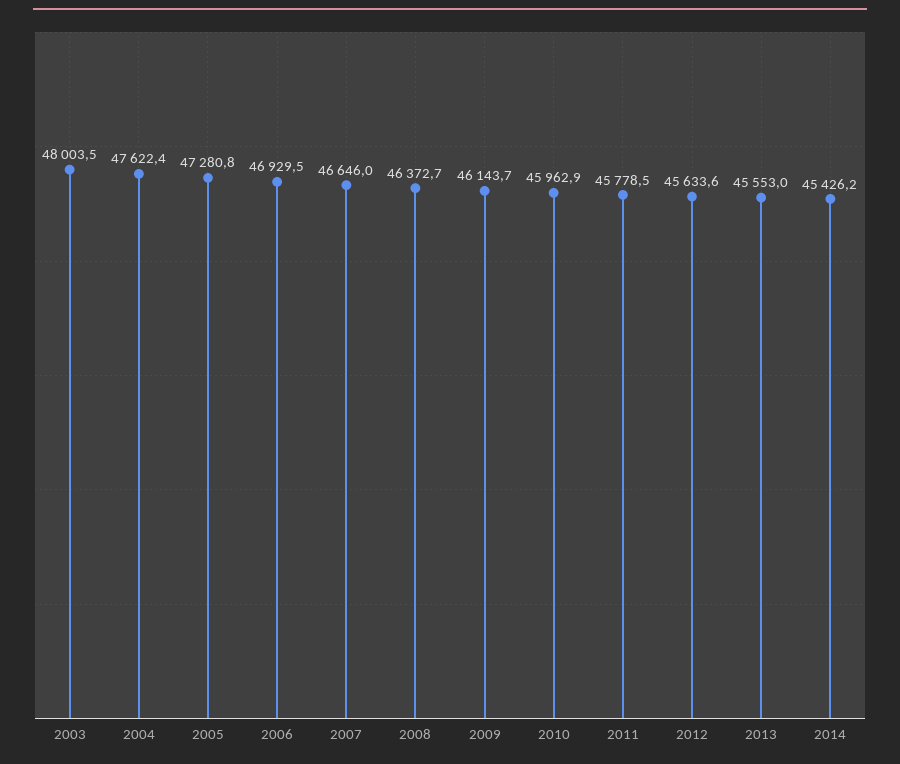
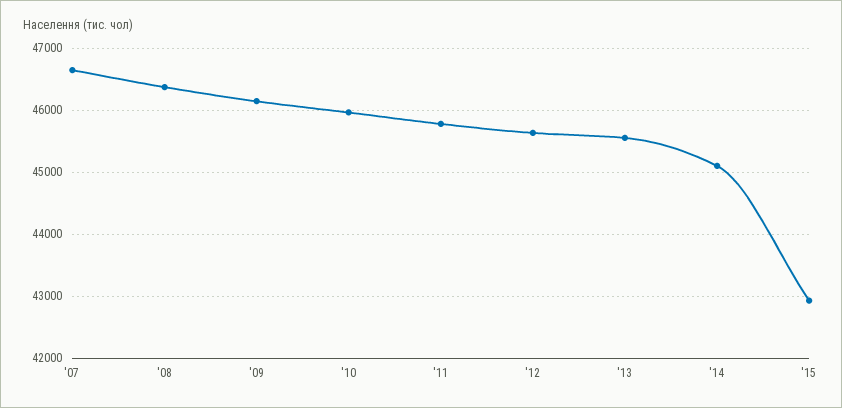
2003: 48003.5 -> none
2004: 47622.4 -> none
2005: 47280.8 -> none
2006: 46929.5 -> none
2014: 45426.2 -> 45100
'15: none -> 42900

